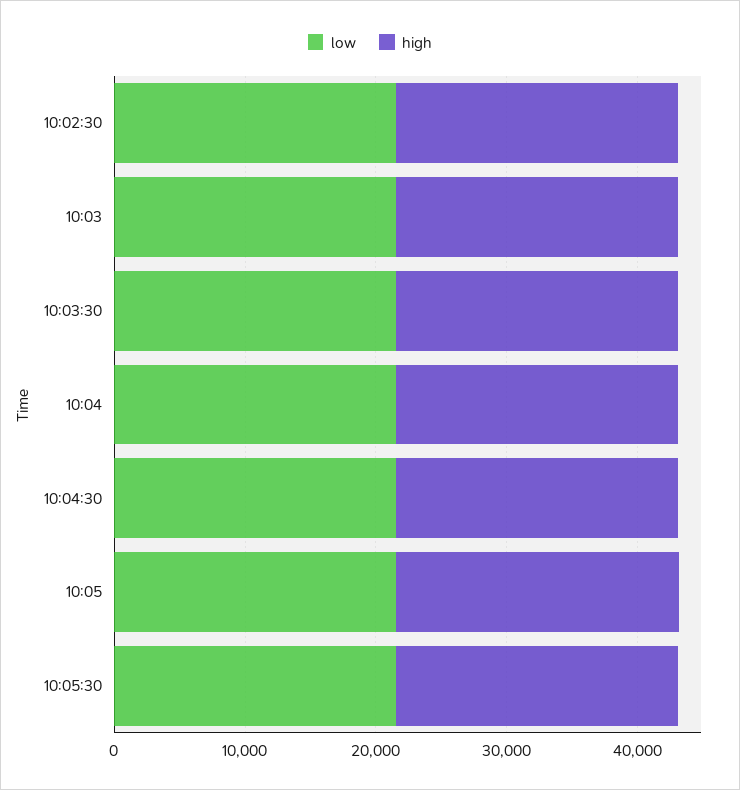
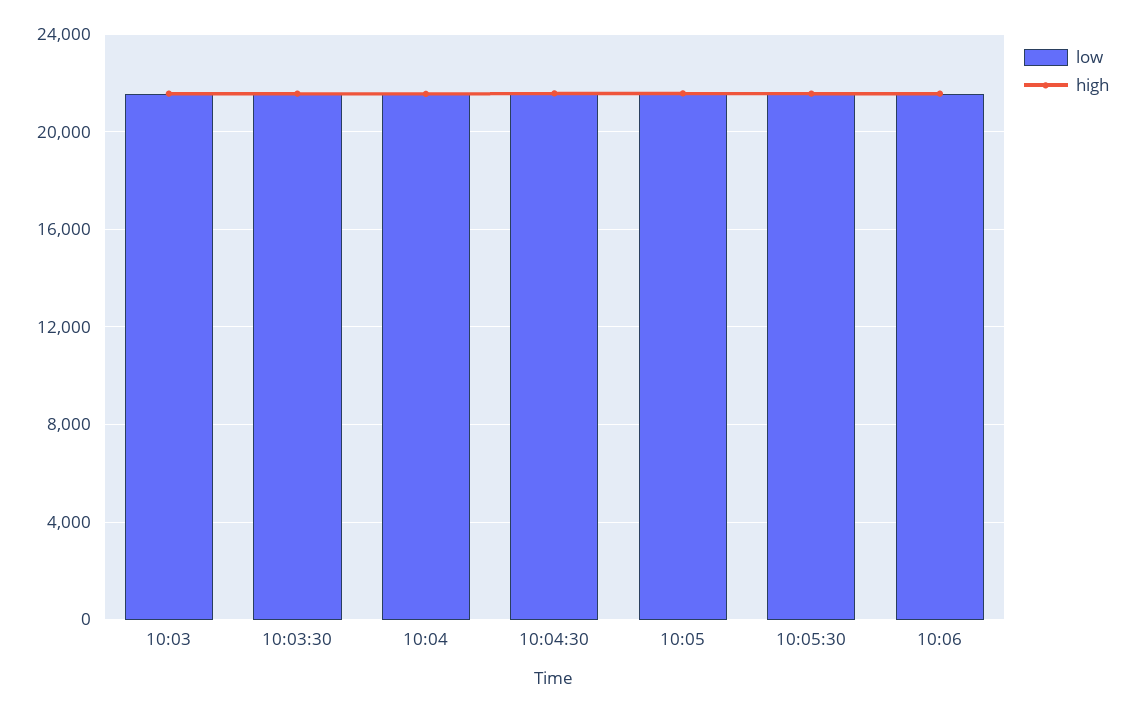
low, 10:02:30: 22000 -> none
high, 10:02:30: 22000 -> none
low, 10:06: none -> 21500
high, 10:06: none -> 21500

